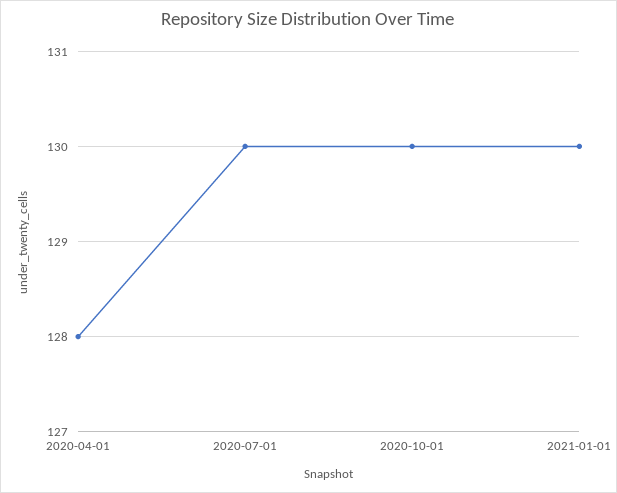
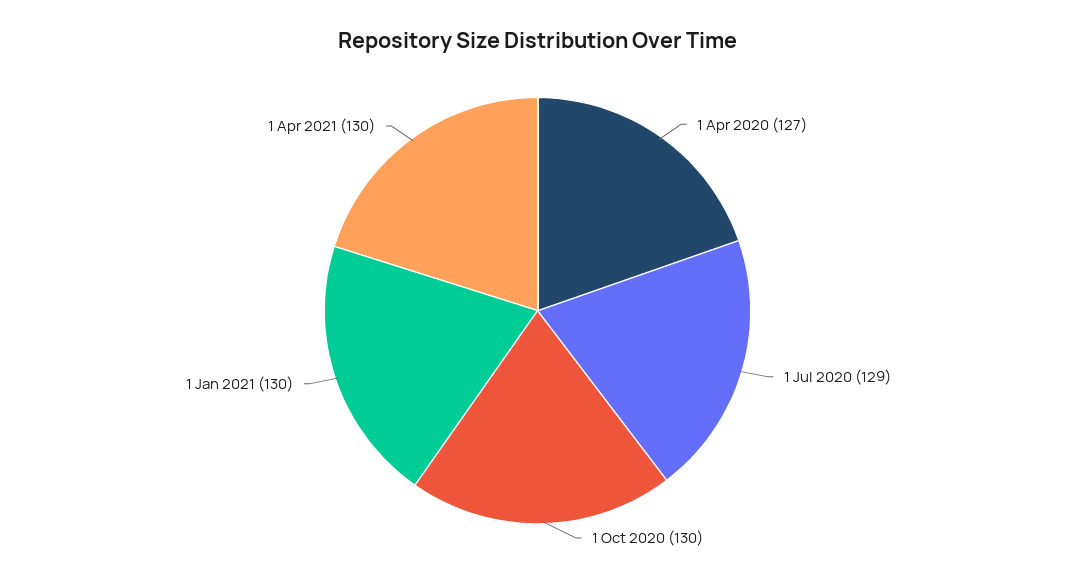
2020-04-01: 128 -> 127
2020-07-01: 130 -> 129
1 Apr 2021: none -> 130

